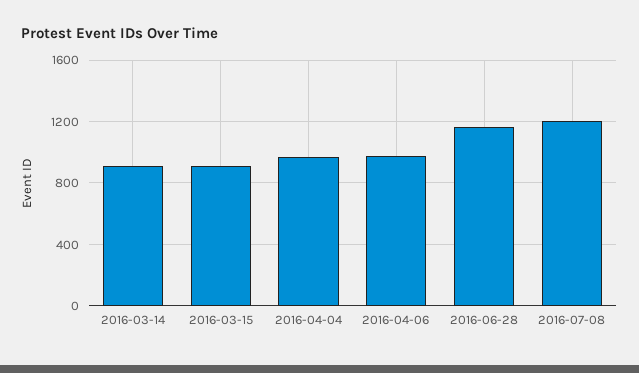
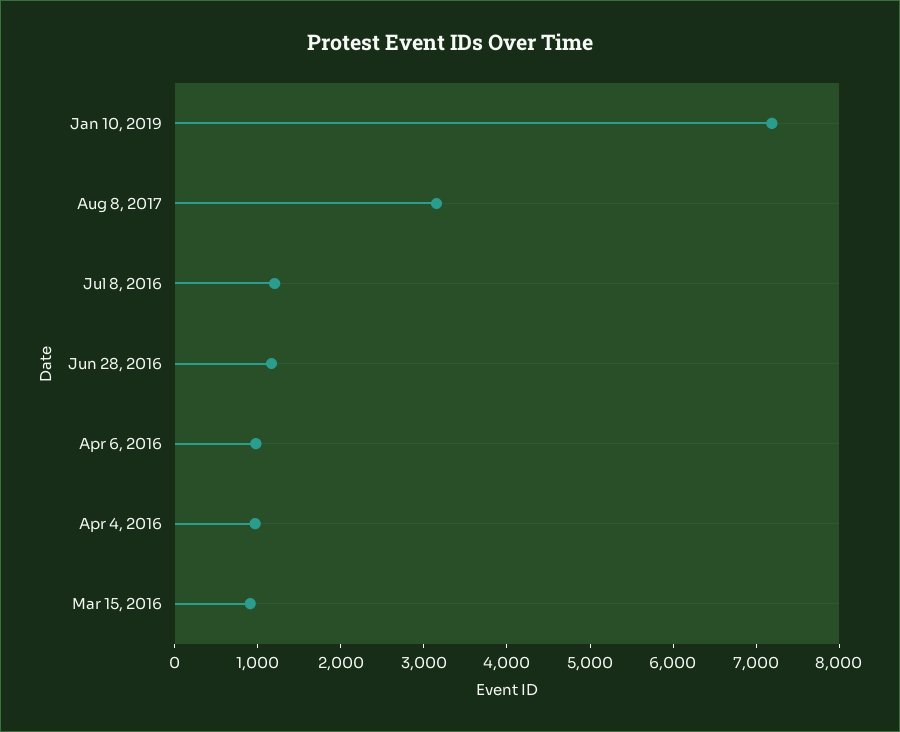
2016-03-14: 900 -> none
Jan 10, 2019: none -> 7200
Aug 8, 2017: none -> 3200

